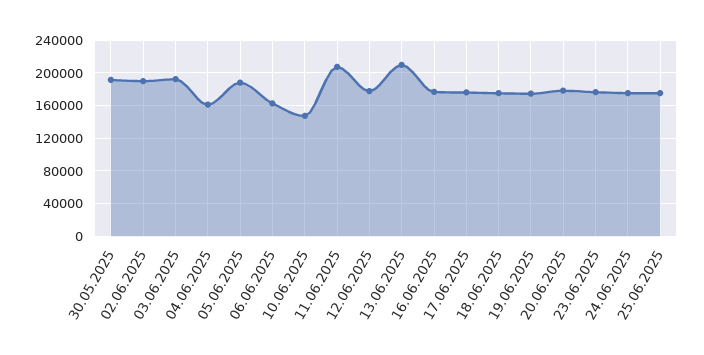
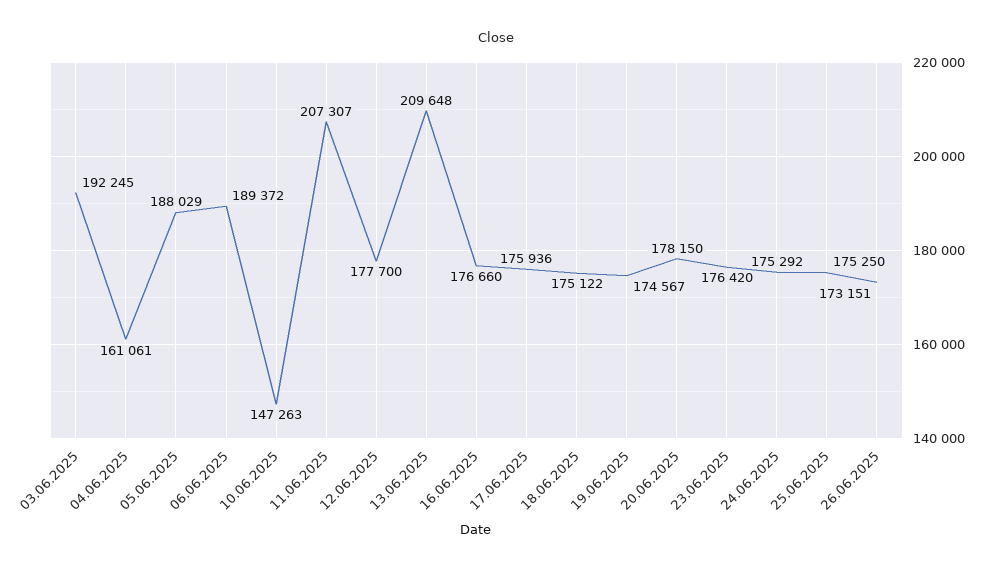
30.05.2025: 190000 -> none
02.06.2025: 190000 -> none
06.06.2025: 160000 -> 189372
26.06.2025: none -> 173151

